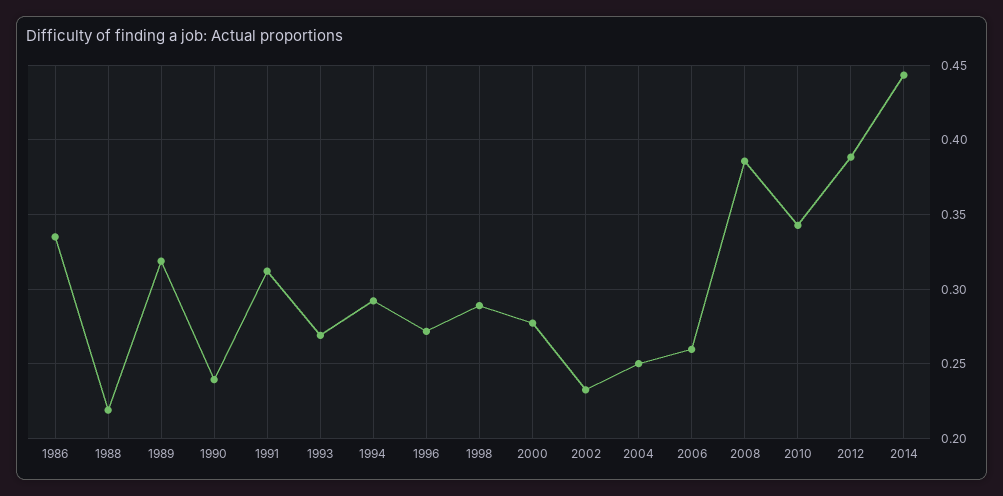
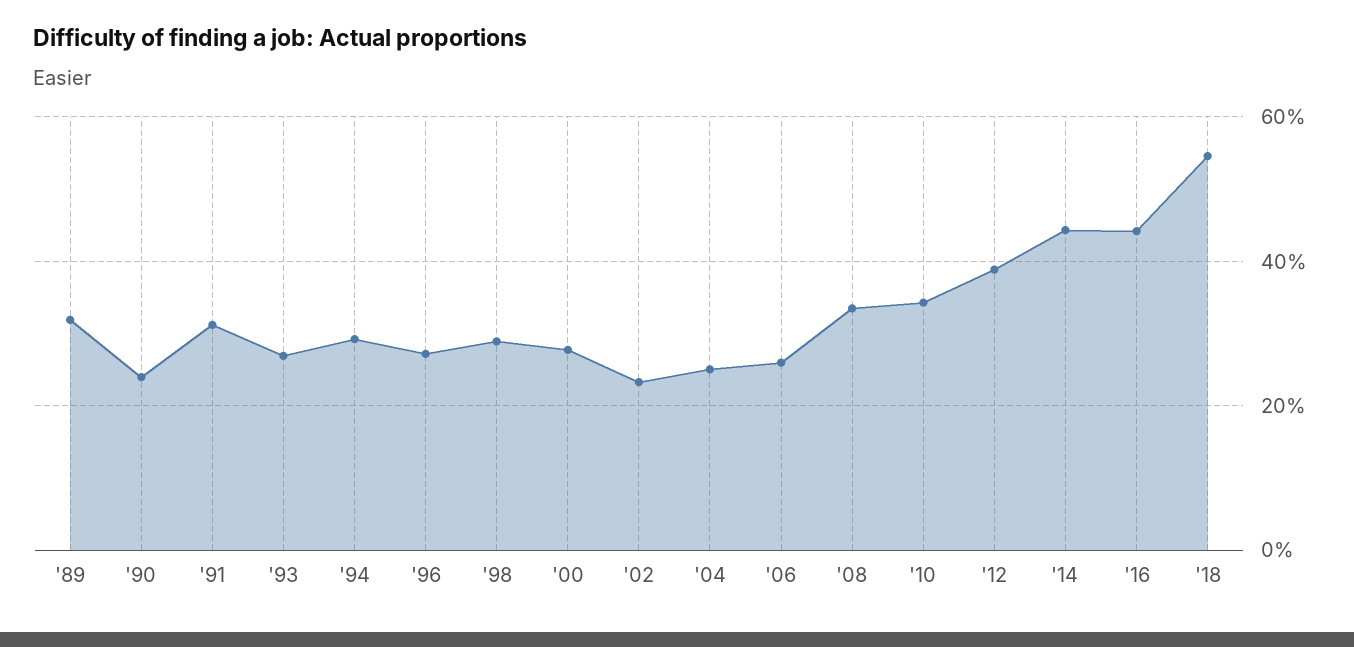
1986: 0.335 -> none
1988: 0.22 -> none
2008: 0.385 -> 0.34
'16: none -> 0.44
'18: none -> 0.54

